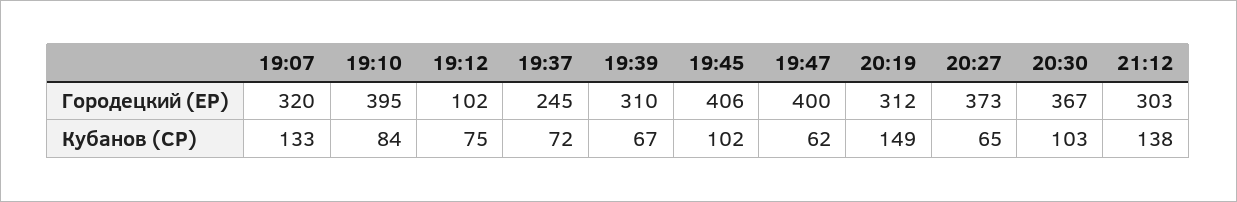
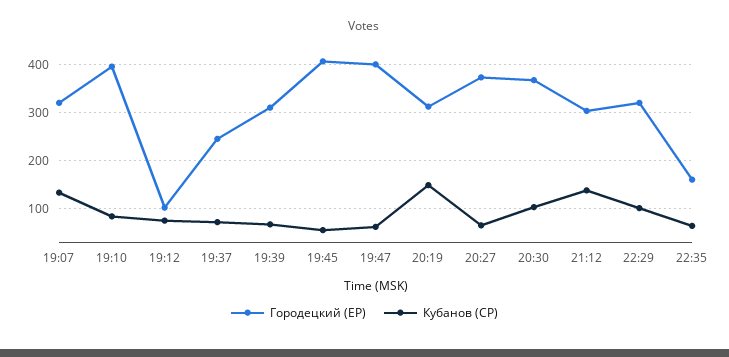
Кубанов (СР), 19:45: 102 -> 60
Городецкий (ЕР), 22:29: none -> 320
Кубанов (СР), 22:29: none -> 100
Городецкий (ЕР), 22:35: none -> 160
Кубанов (СР), 22:35: none -> 60

